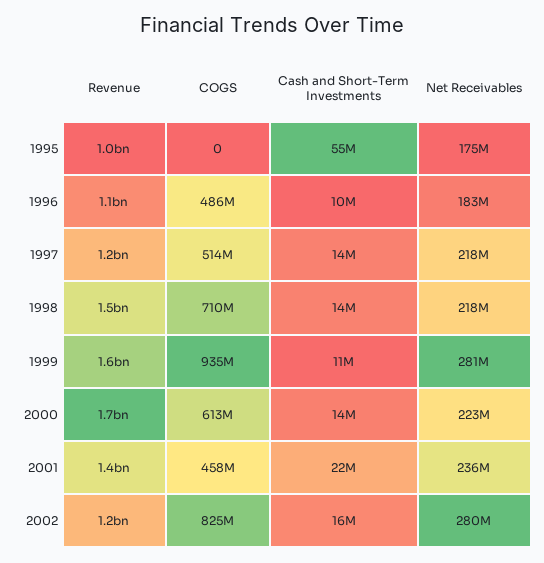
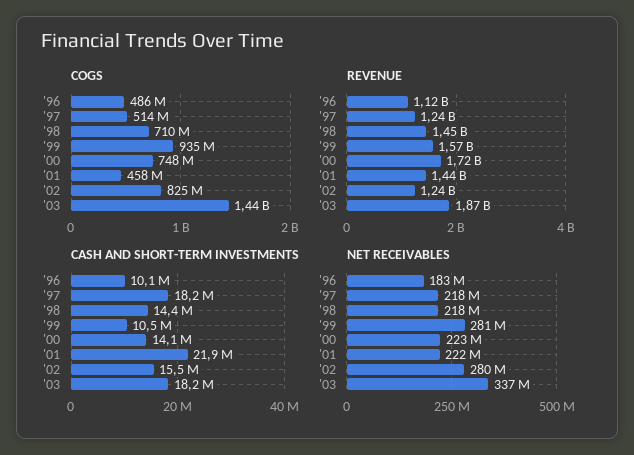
Revenue, 1995: 1000000000 -> none
COGS, 1995: 0 -> none
Cash and Short-Term Investments, 1995: 55000000 -> none
Net Receivables, 1995: 175000000 -> none
Cash and Short-Term Investments, 1997: 14000000 -> 18200000
COGS, 2000: 613000000 -> 748000000
Net Receivables, 2001: 236000000 -> 222000000
COGS, '03: none -> 1440000000
Revenue, '03: none -> 1870000000
Cash and Short-Term Investments, '03: none -> 18200000
Net Receivables, '03: none -> 337000000

